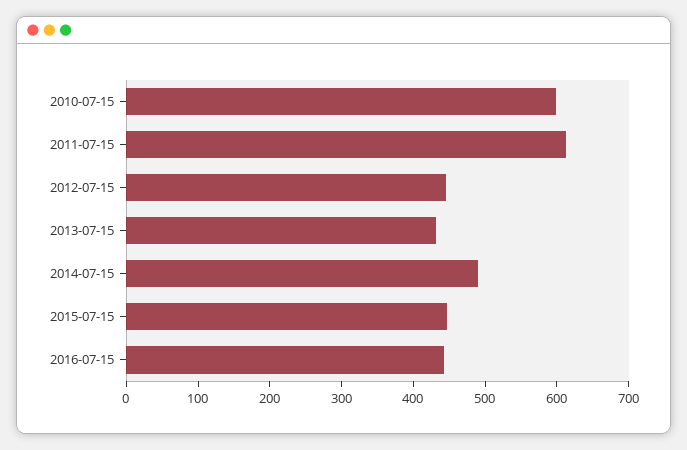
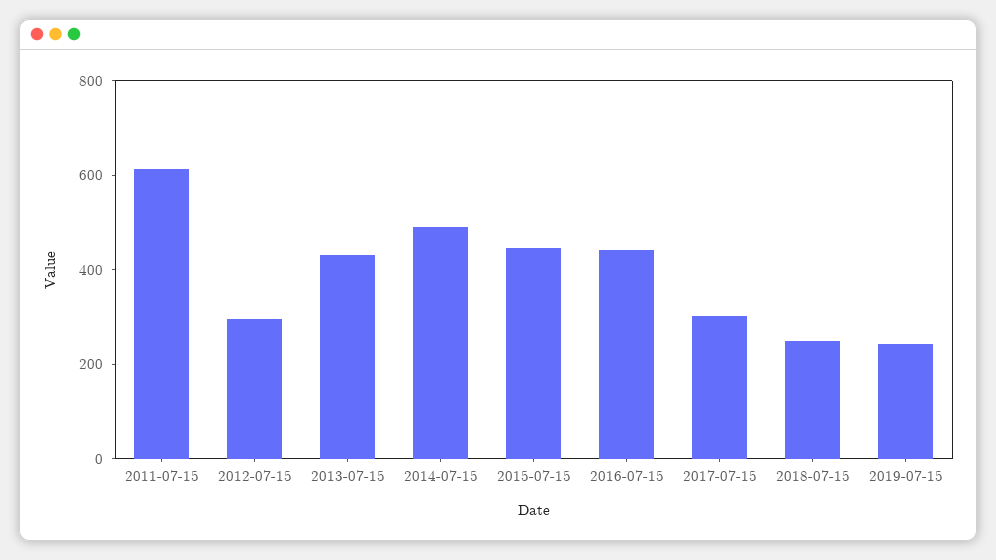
2010-07-15: 600 -> none
2012-07-15: 440 -> 300
2017-07-15: none -> 300
2018-07-15: none -> 250
2019-07-15: none -> 250

